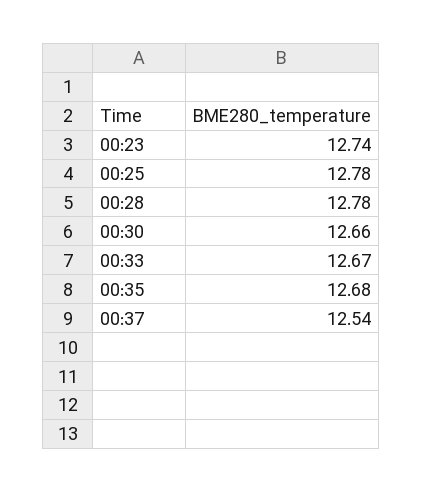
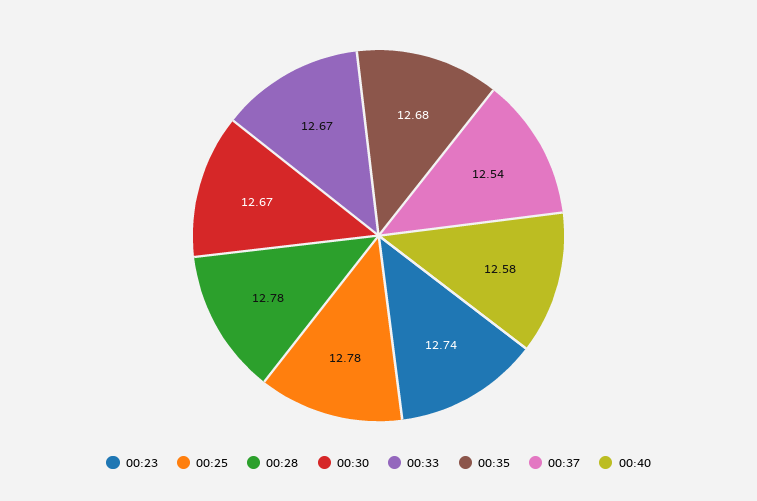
00:30: 12.66 -> 12.67
00:40: none -> 12.58

